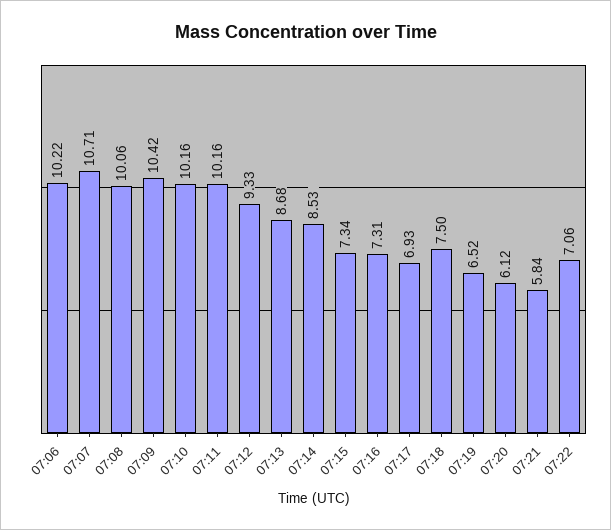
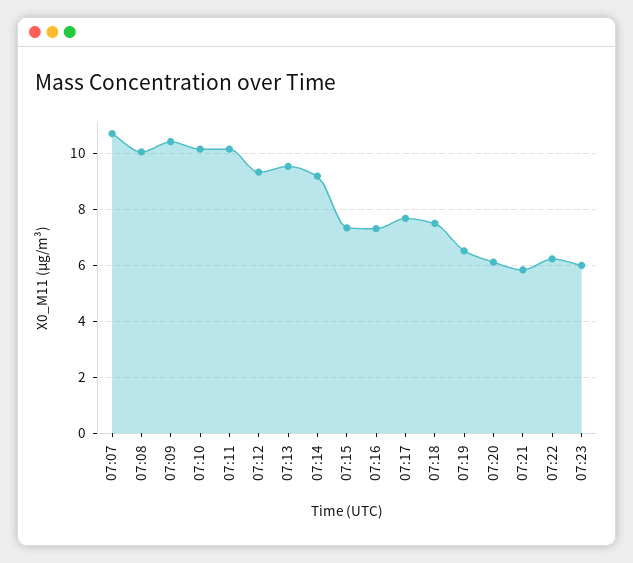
07:06: 10.22 -> none
07:13: 8.68 -> 9.5
07:14: 8.53 -> 9.25
07:17: 6.93 -> 7.75
07:22: 7.06 -> 6.25
07:23: none -> 6

